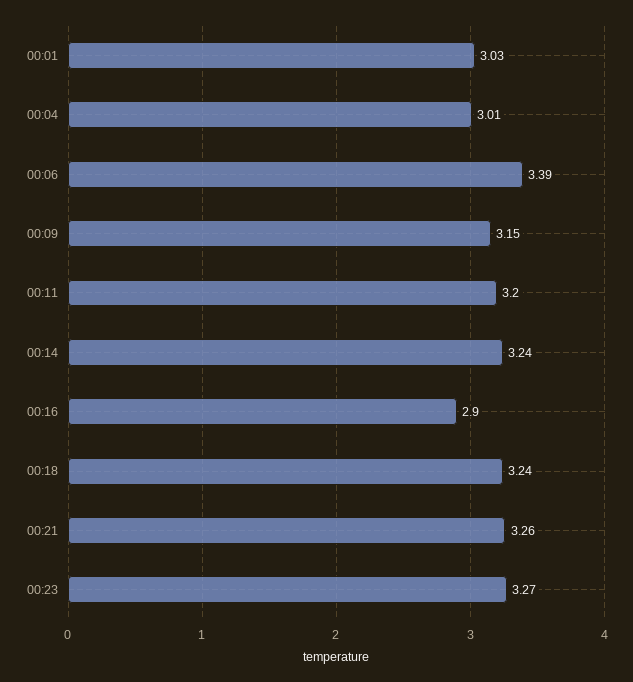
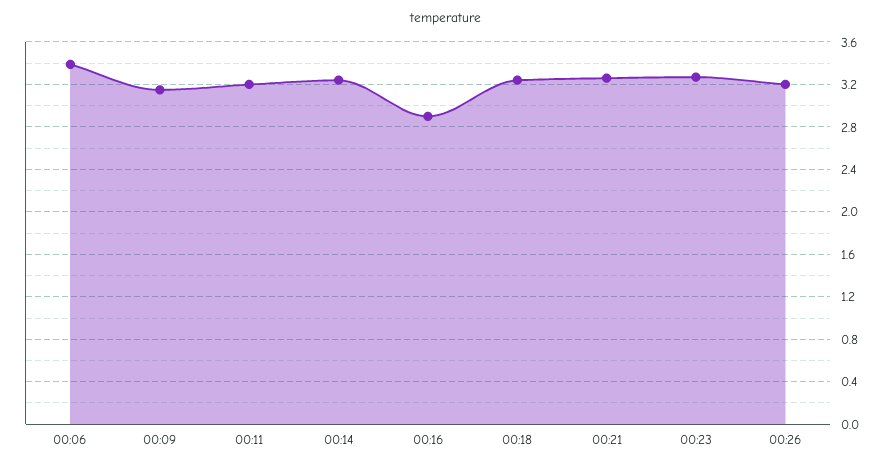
00:01: 3.03 -> none
00:04: 3.01 -> none
00:26: none -> 3.2

